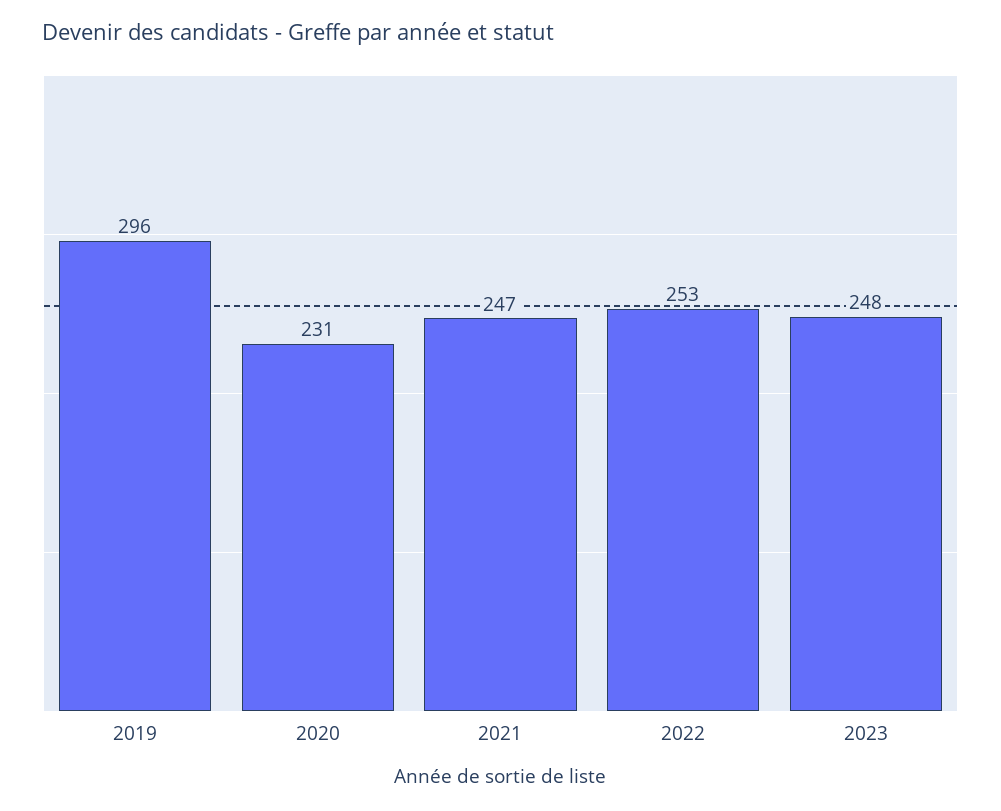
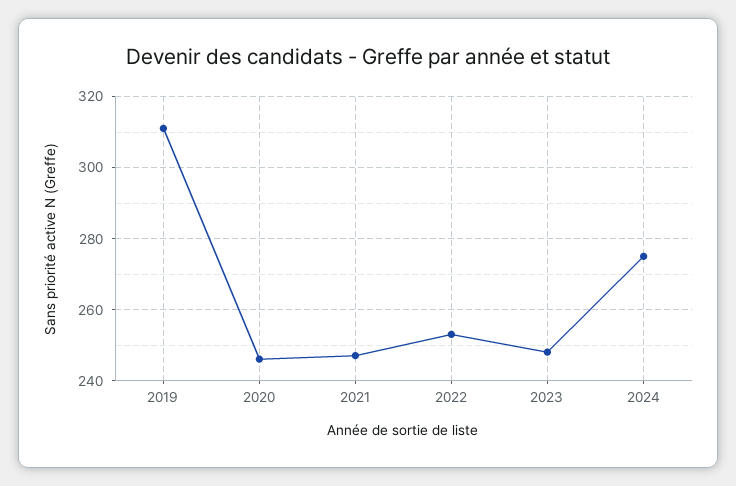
2019: 296 -> 310
2020: 231 -> 245
2024: none -> 275

